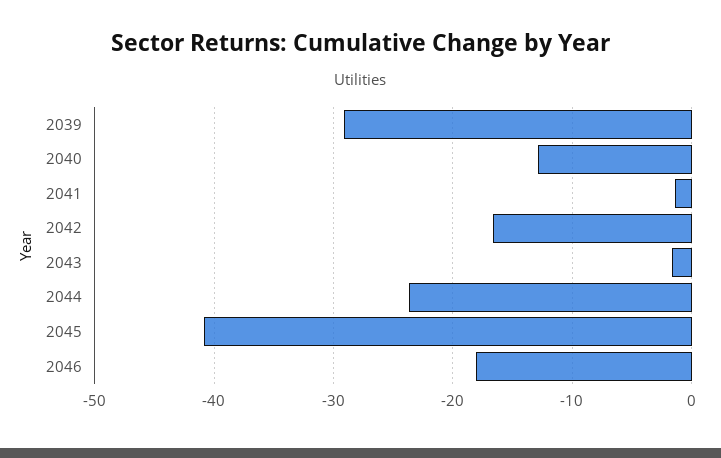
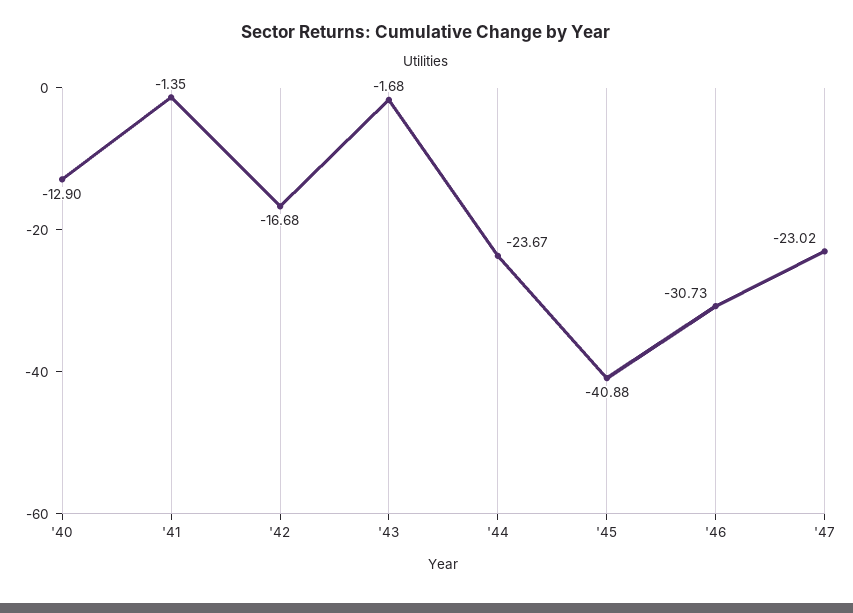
2039: -29 -> none
2046: -18 -> -30.73
'47: none -> -23.02

